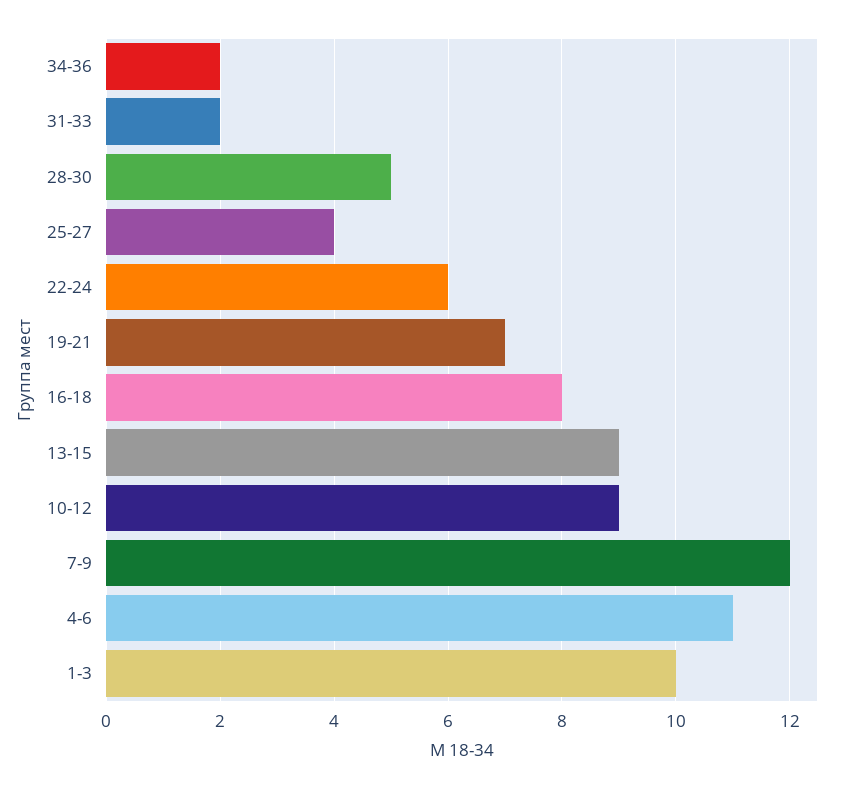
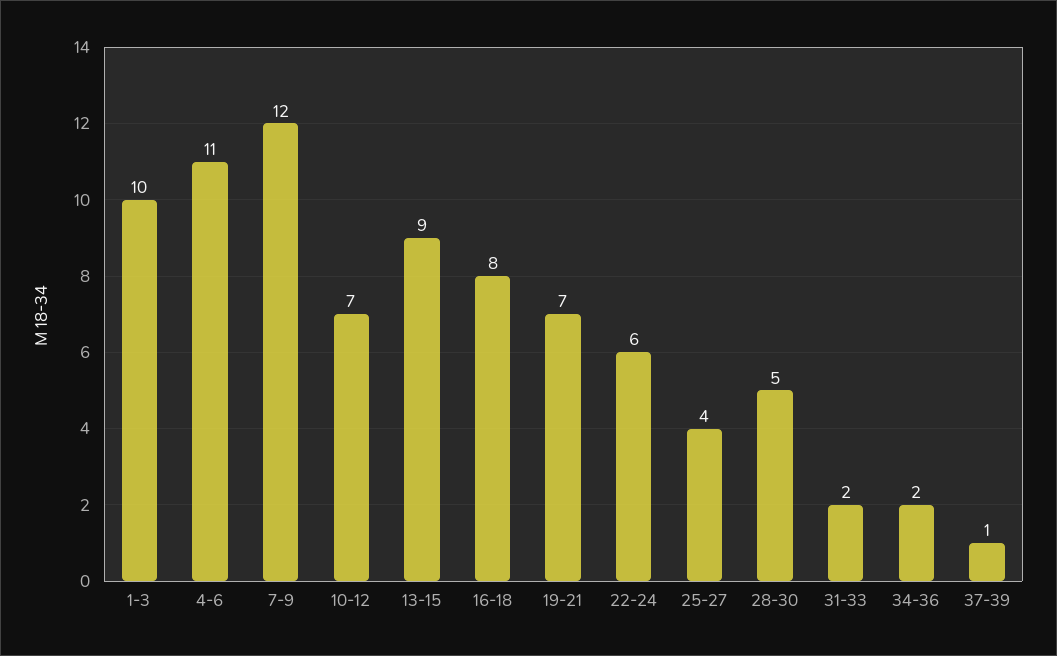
10-12: 9 -> 7
37-39: none -> 1

